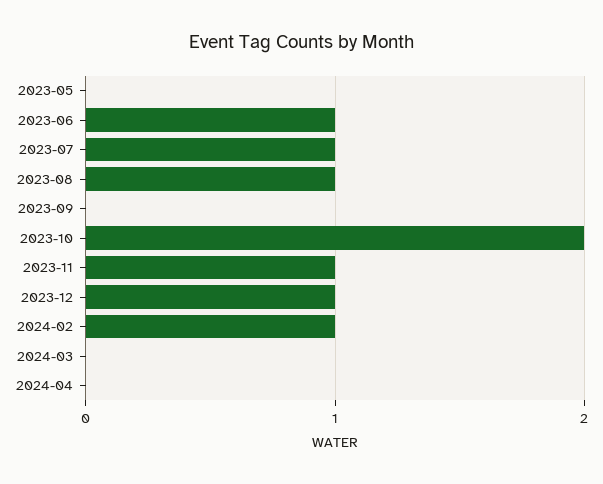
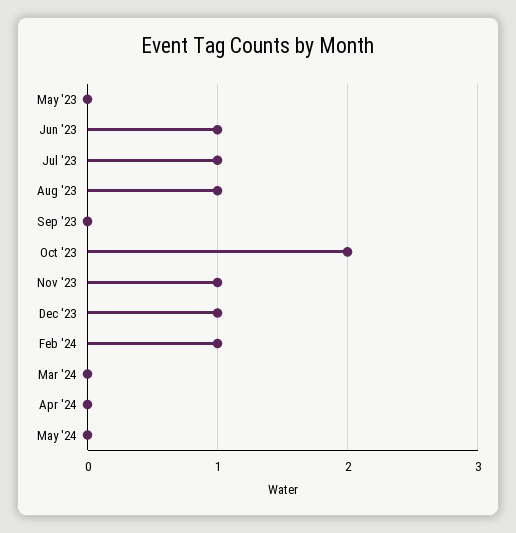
May '24: none -> 0

